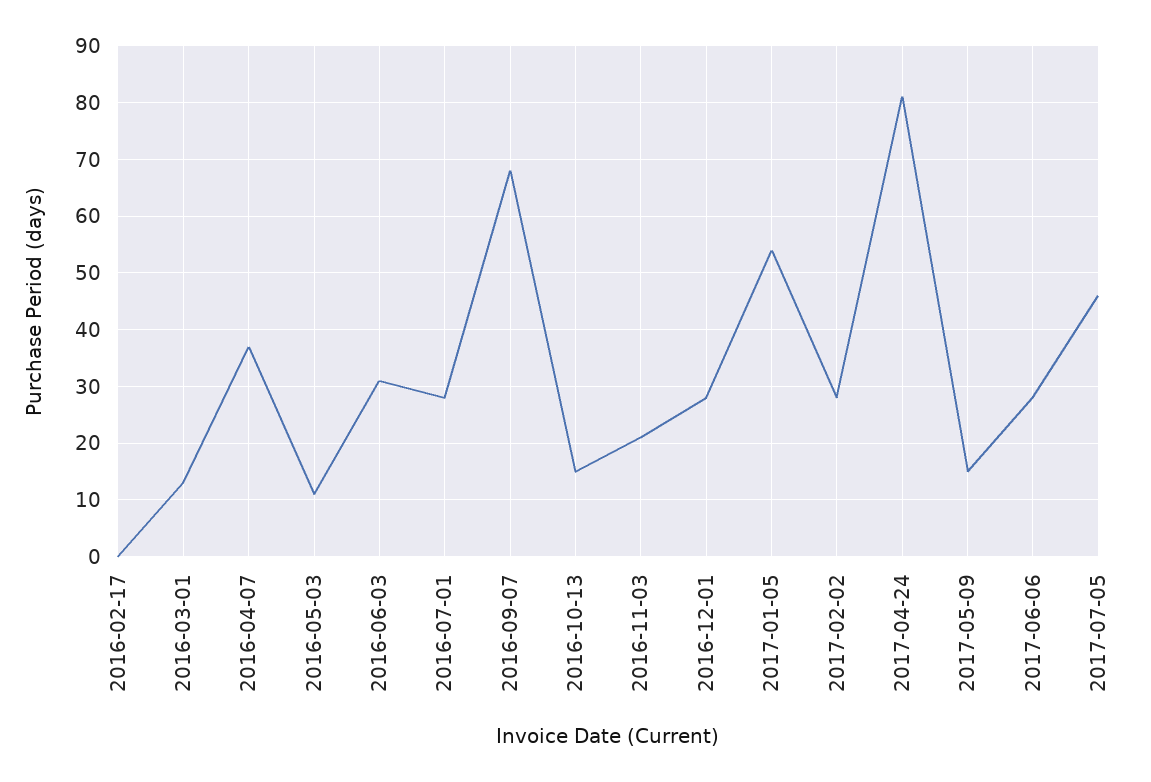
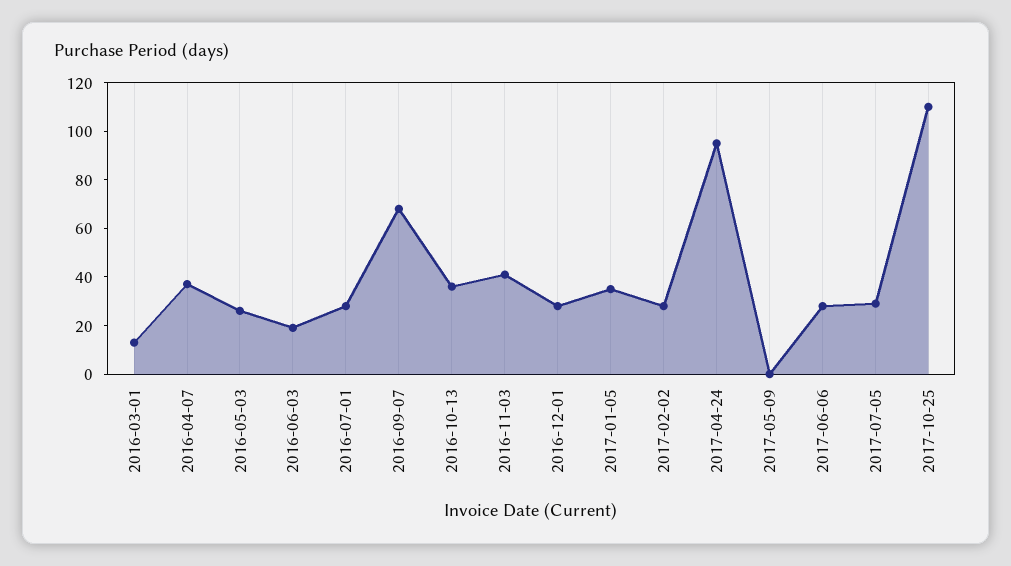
2016-02-17: 0 -> none
2016-05-03: 10 -> 25
2016-06-03: 30 -> 20
2016-10-13: 15 -> 35
2016-11-03: 20 -> 40
2017-01-05: 55 -> 35
2017-04-24: 80 -> 95
2017-05-09: 15 -> 0
2017-07-05: 45 -> 30
2017-10-25: none -> 110

